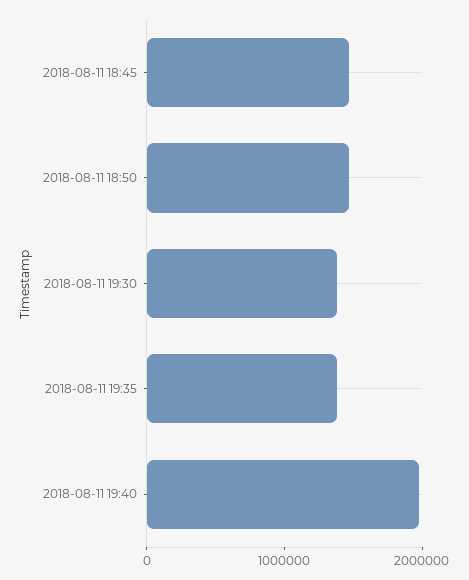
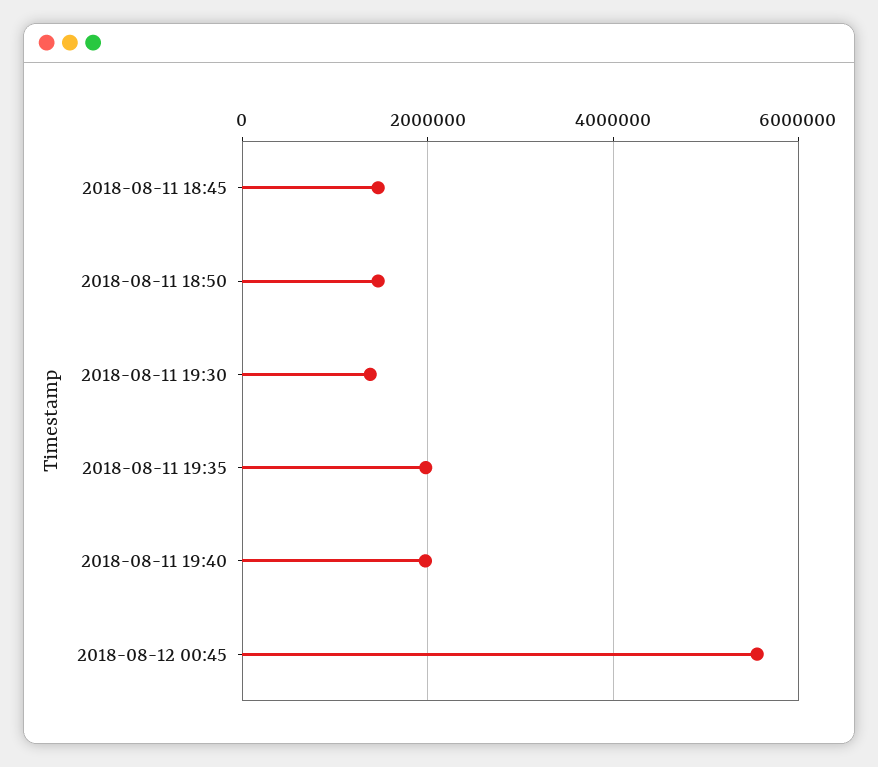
2018-08-11 19:35: 1400000 -> 2000000
2018-08-12 00:45: none -> 5600000

